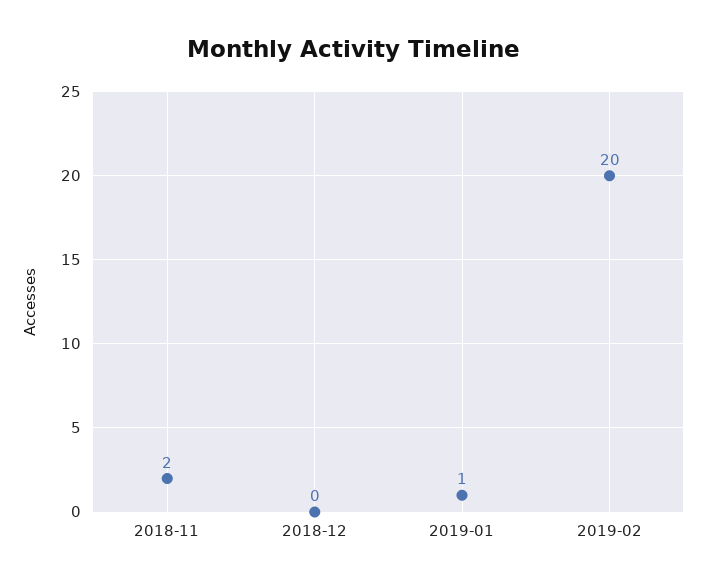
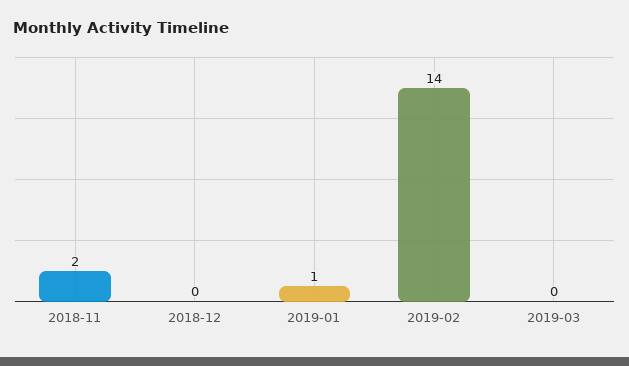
2019-02: 20 -> 14
2019-03: none -> 0

